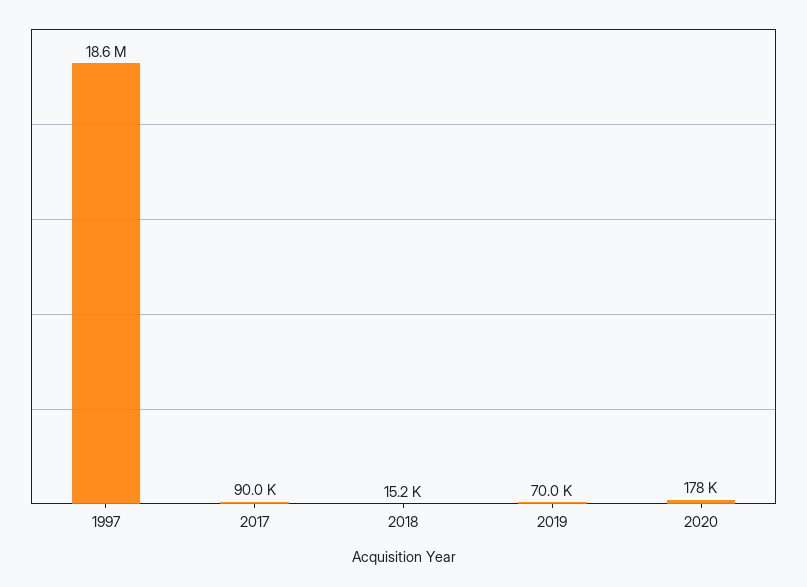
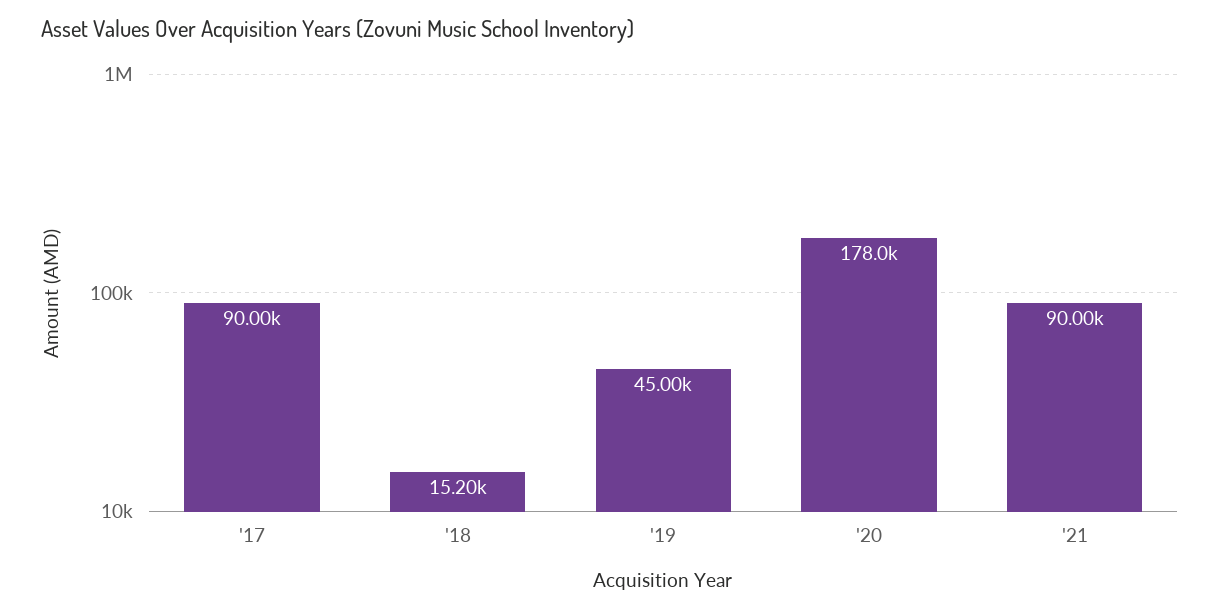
1997: 18600000 -> none
2019: 70000 -> 45000
'21: none -> 90000

